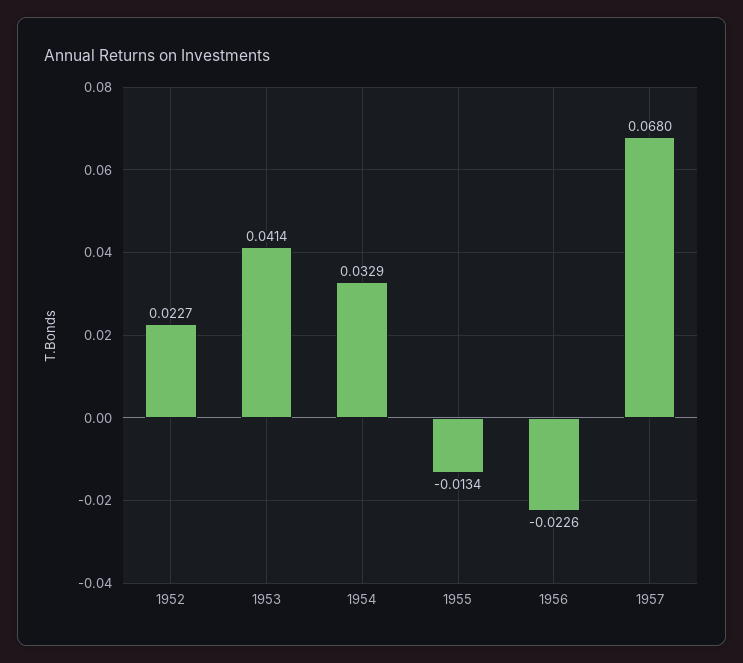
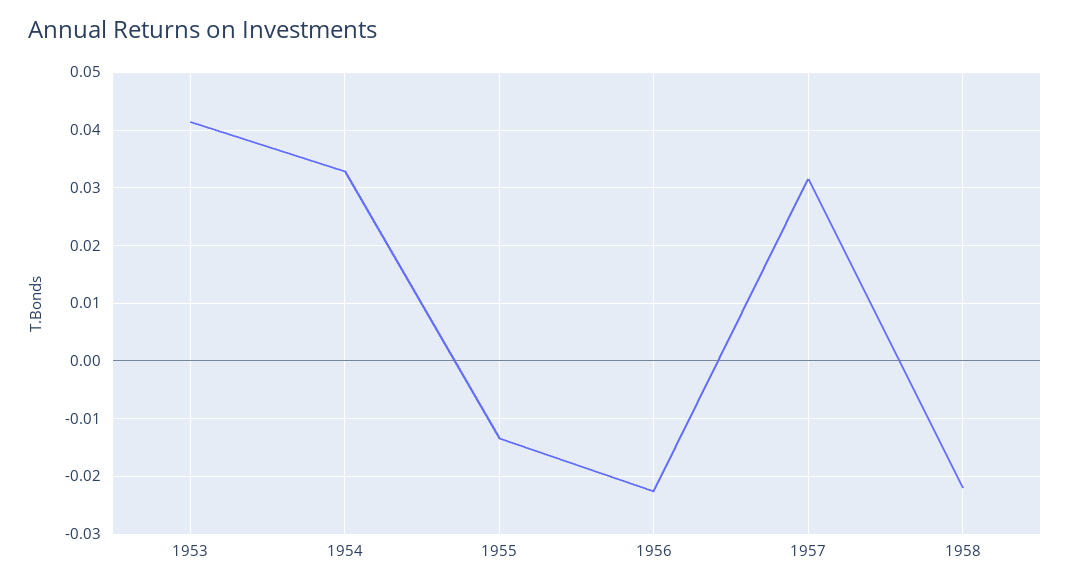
1952: 0.0227 -> none
1957: 0.068 -> 0.032
1958: none -> -0.022

